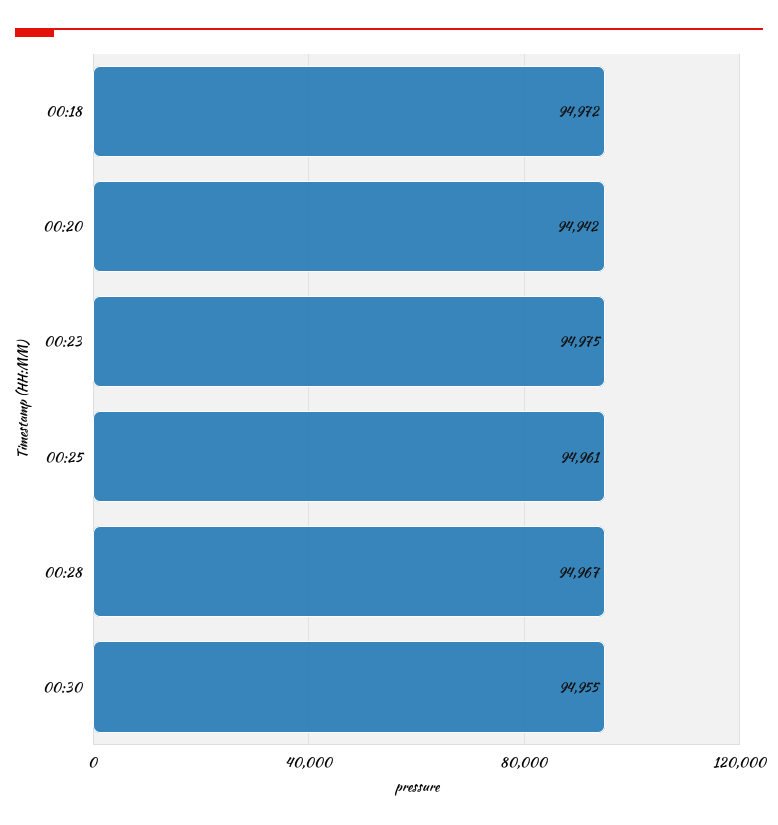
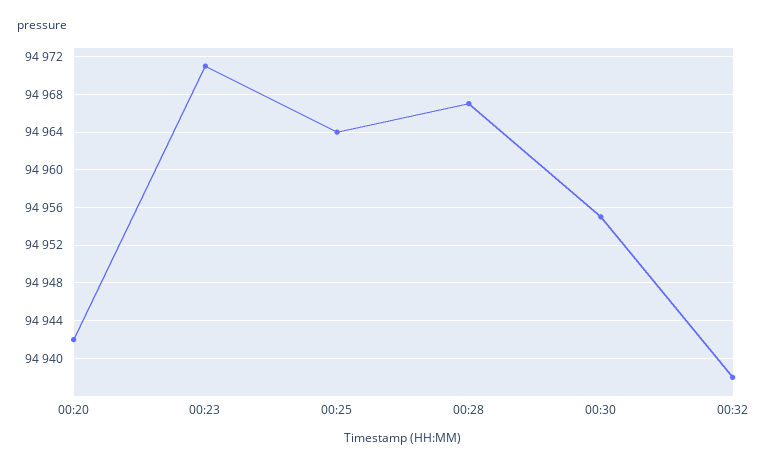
00:18: 94972 -> none
00:23: 94975 -> 94971
00:25: 94961 -> 94964
00:32: none -> 94938

